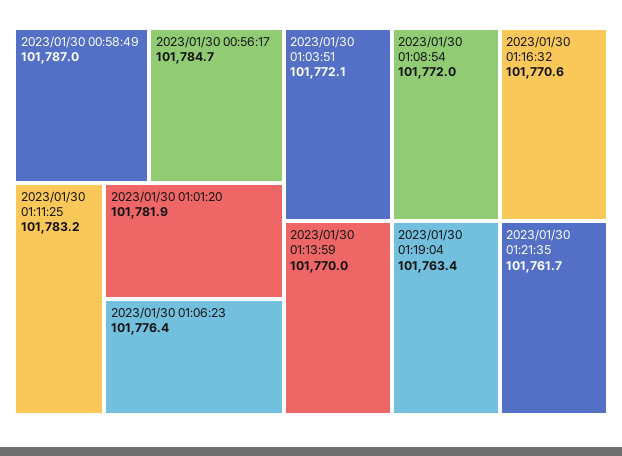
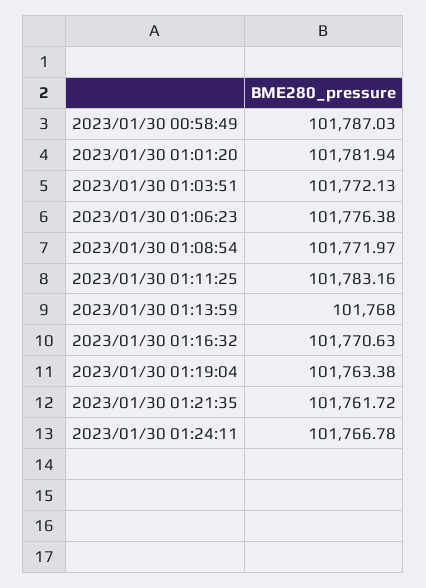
2023/01/30 00:56:17: 101784.7 -> none
2023/01/30 01:13:59: 101770 -> 101768
2023/01/30 01:24:11: none -> 101766.78

